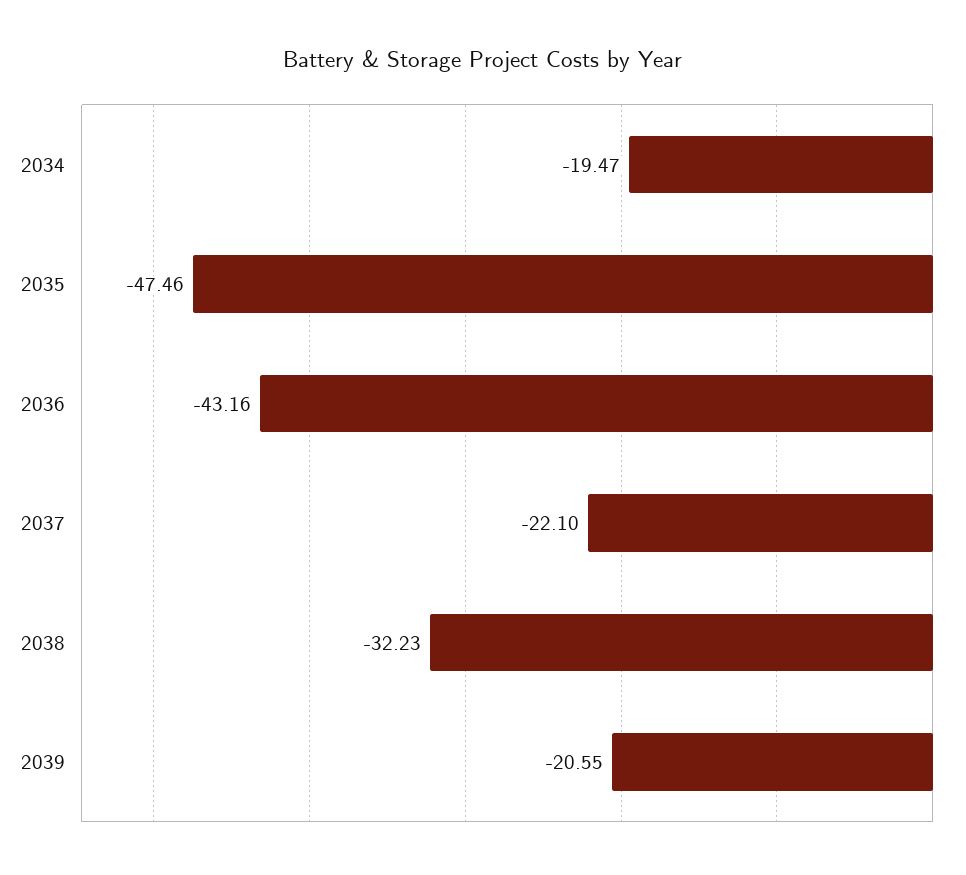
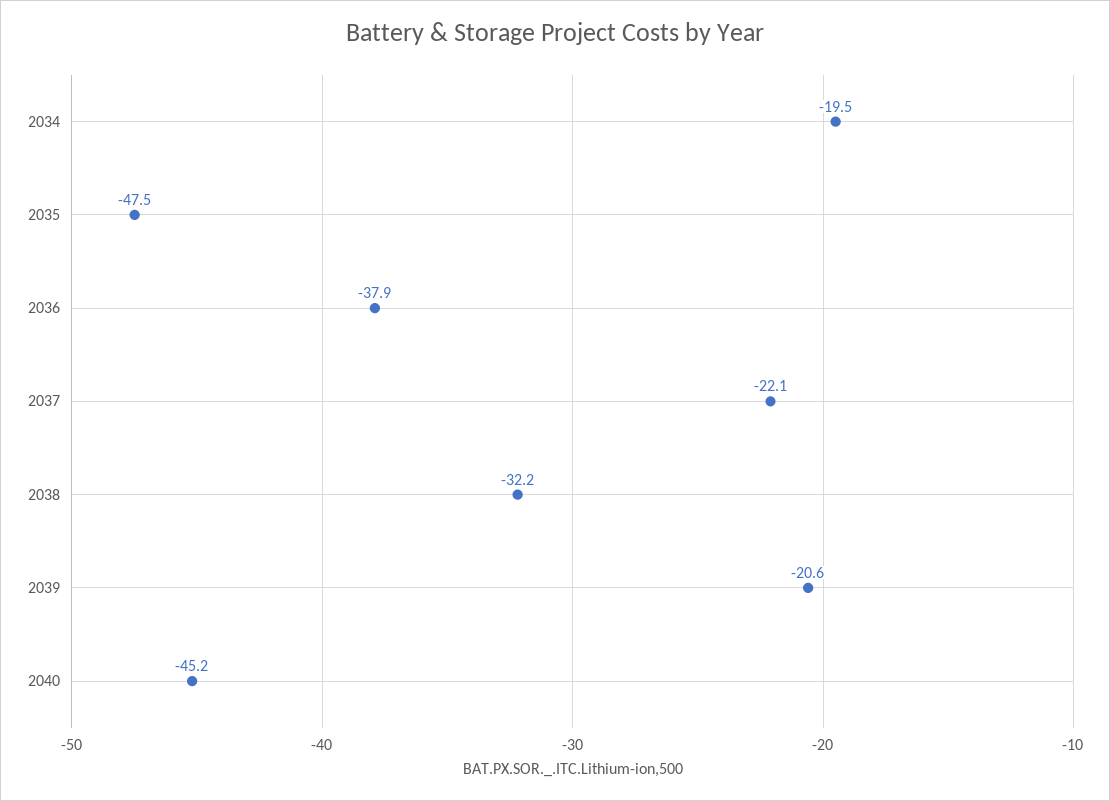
2036: -43.16 -> -37.9
2040: none -> -45.2

